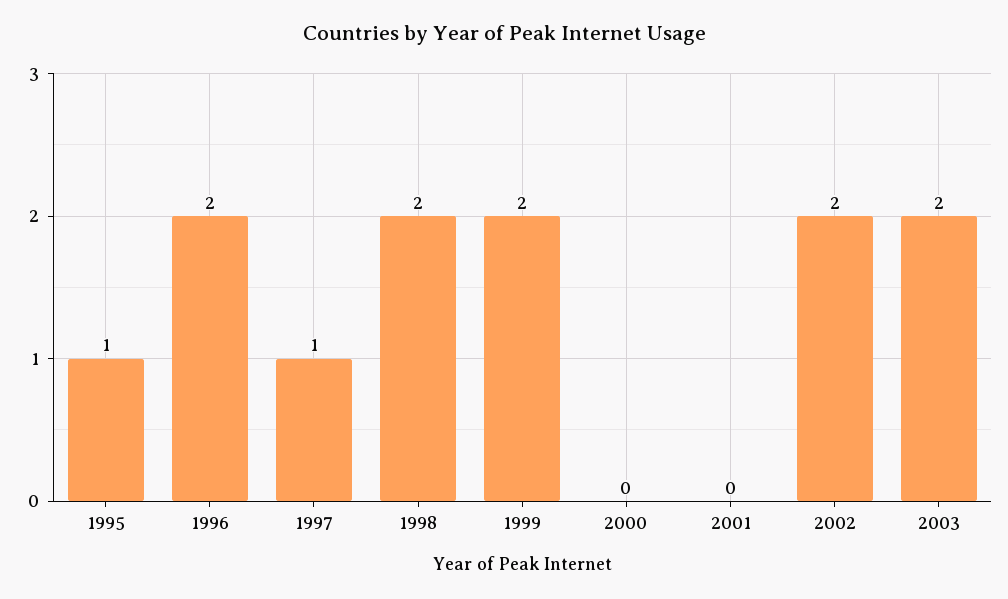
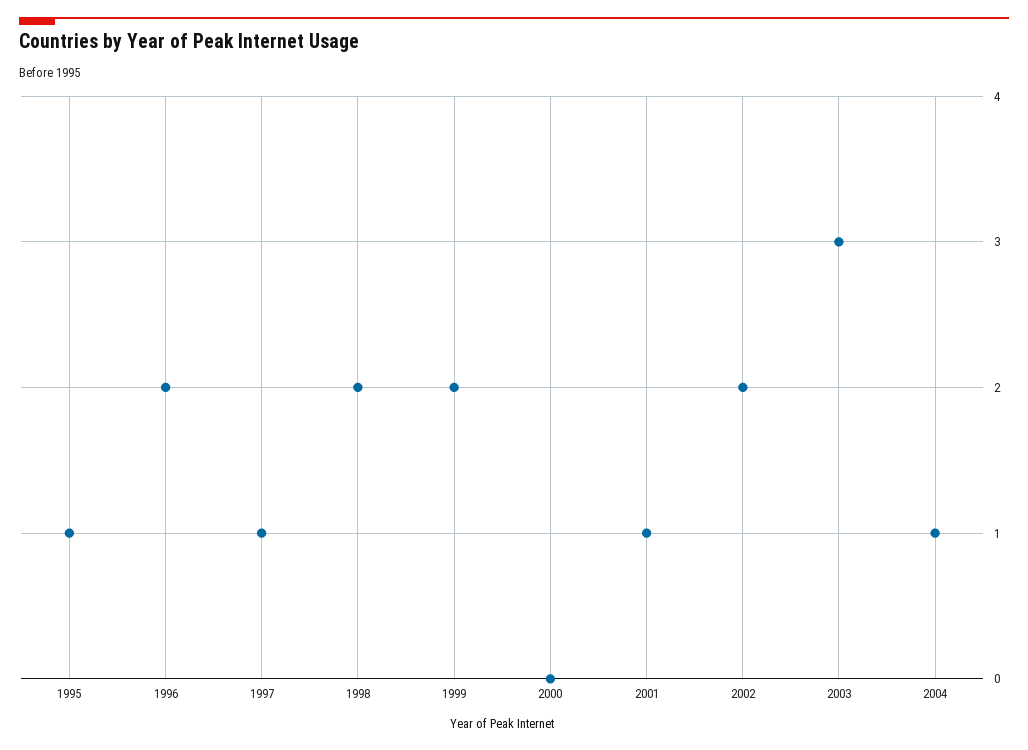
2001: 0 -> 1
2003: 2 -> 3
2004: none -> 1

